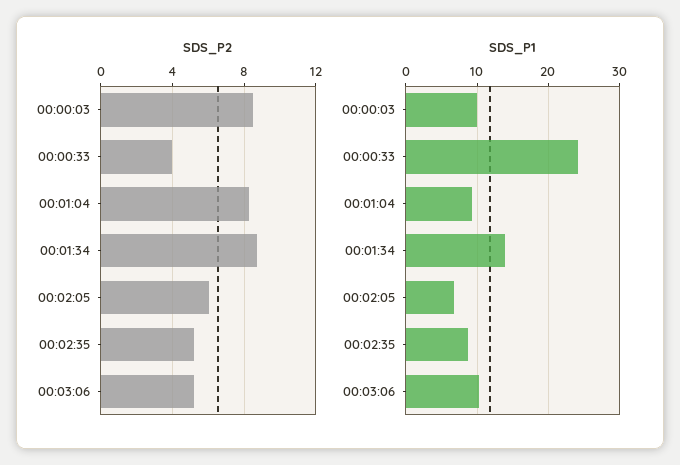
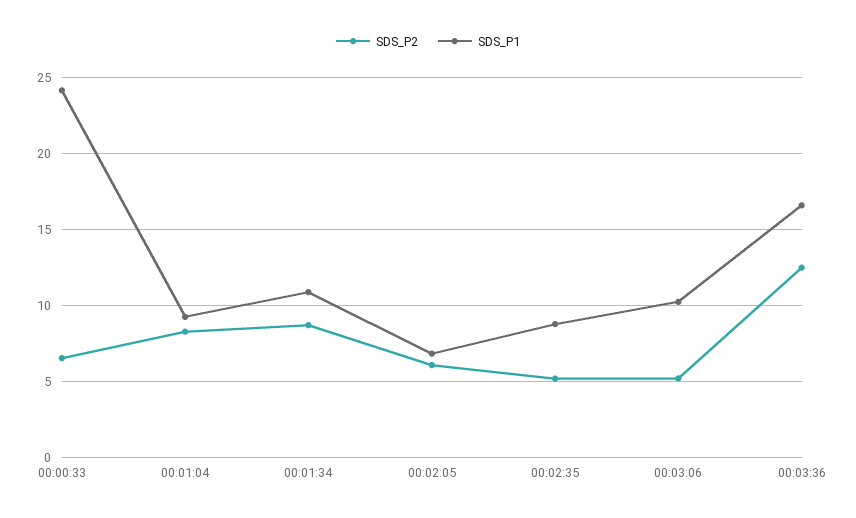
SDS_P2, 00:00:03: 8.5 -> none
SDS_P2, 00:00:33: 4 -> 6.5
SDS_P1, 00:00:03: 10 -> none
SDS_P1, 00:01:34: 14 -> 11
SDS_P2, 00:03:36: none -> 12.5
SDS_P1, 00:03:36: none -> 16.5

